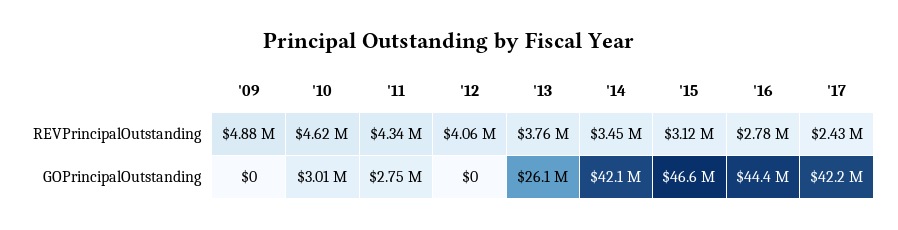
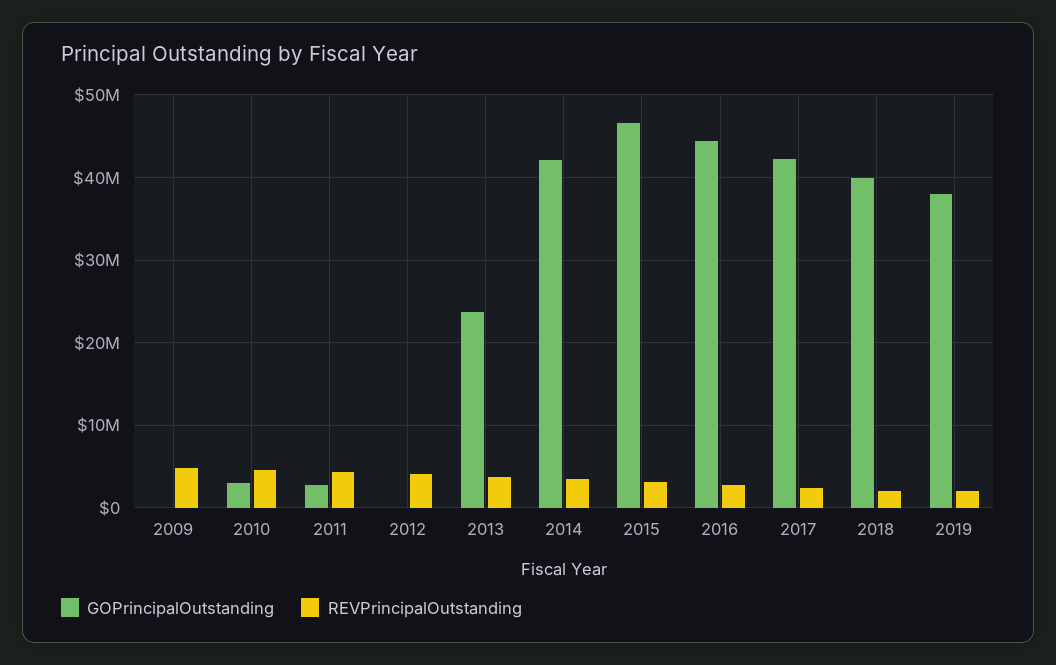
GOPrincipalOutstanding, '13: 26100000 -> 24000000
GOPrincipalOutstanding, 2018: none -> 40000000
REVPrincipalOutstanding, 2018: none -> 2000000
GOPrincipalOutstanding, 2019: none -> 38000000
REVPrincipalOutstanding, 2019: none -> 2000000

